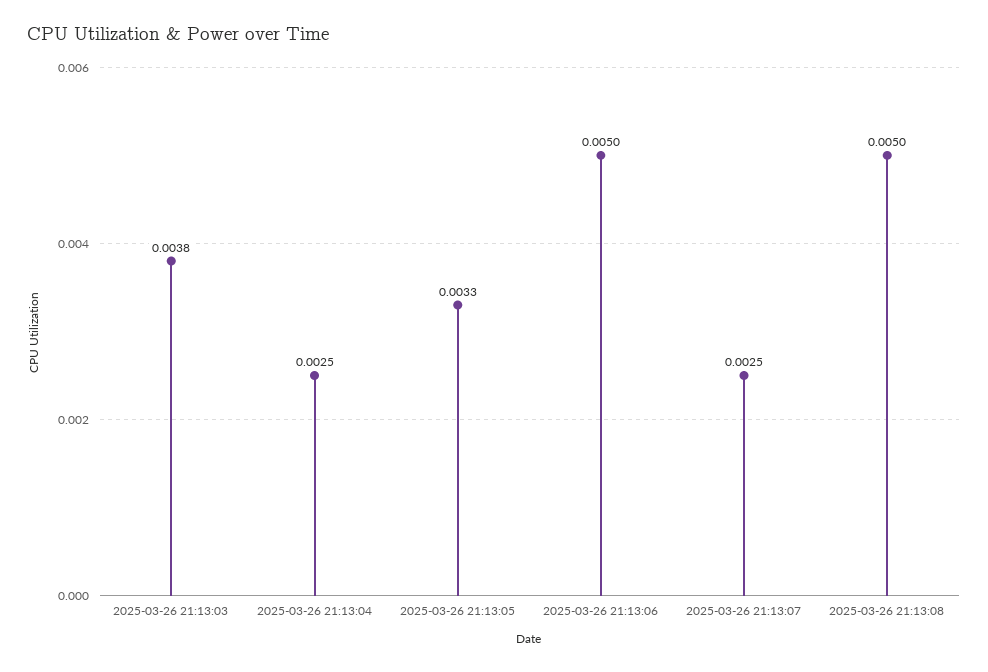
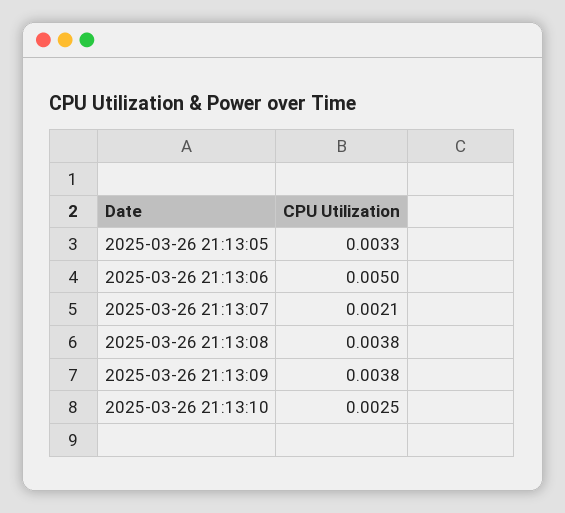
2025-03-26 21:13:03: 0.0038 -> none
2025-03-26 21:13:04: 0.0025 -> none
2025-03-26 21:13:07: 0.0025 -> 0.0021
2025-03-26 21:13:08: 0.005 -> 0.0038
2025-03-26 21:13:09: none -> 0.0038
2025-03-26 21:13:10: none -> 0.0025

